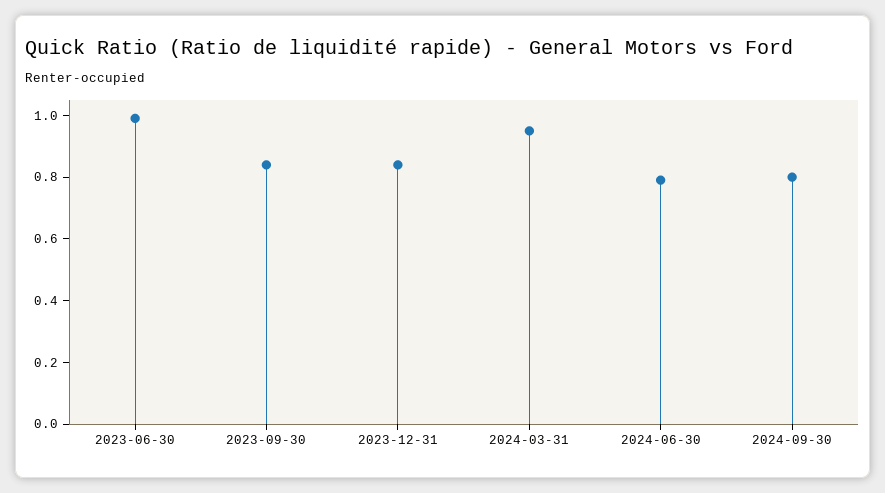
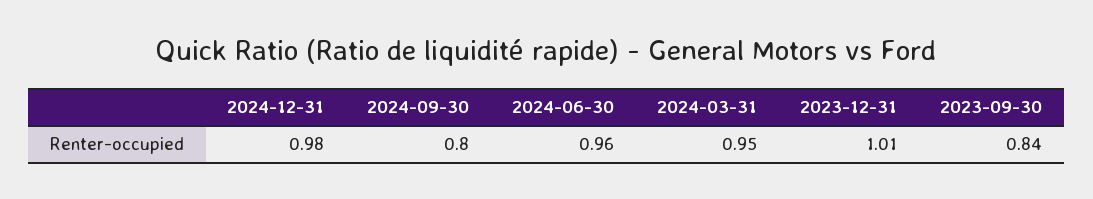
2023-06-30: 1 -> none
2023-12-31: 0.85 -> 1.01
2024-06-30: 0.8 -> 0.96
2024-12-31: none -> 0.98

